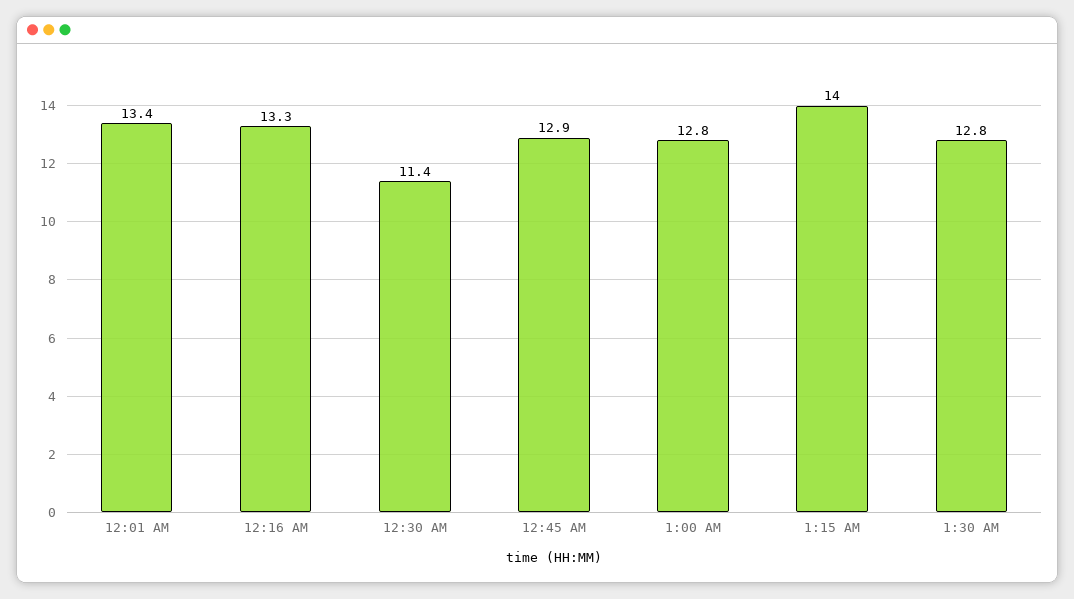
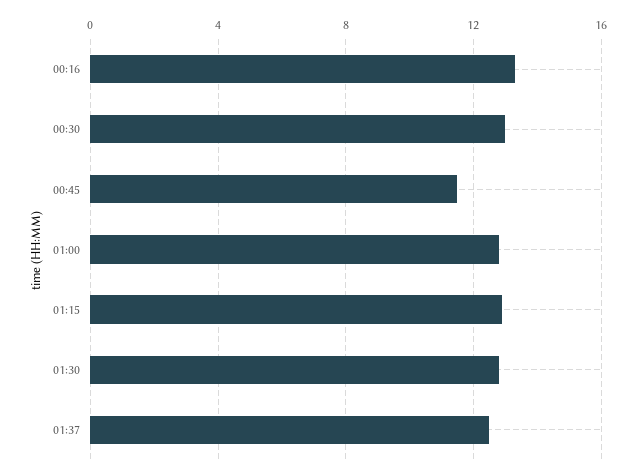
12:01 AM: 13.4 -> none
12:30 AM: 11.4 -> 13
12:45 AM: 12.9 -> 11.5
1:15 AM: 14 -> 13
01:37: none -> 12.5

